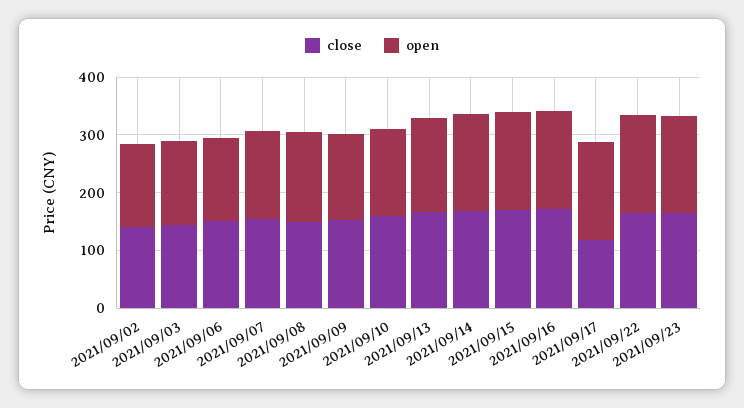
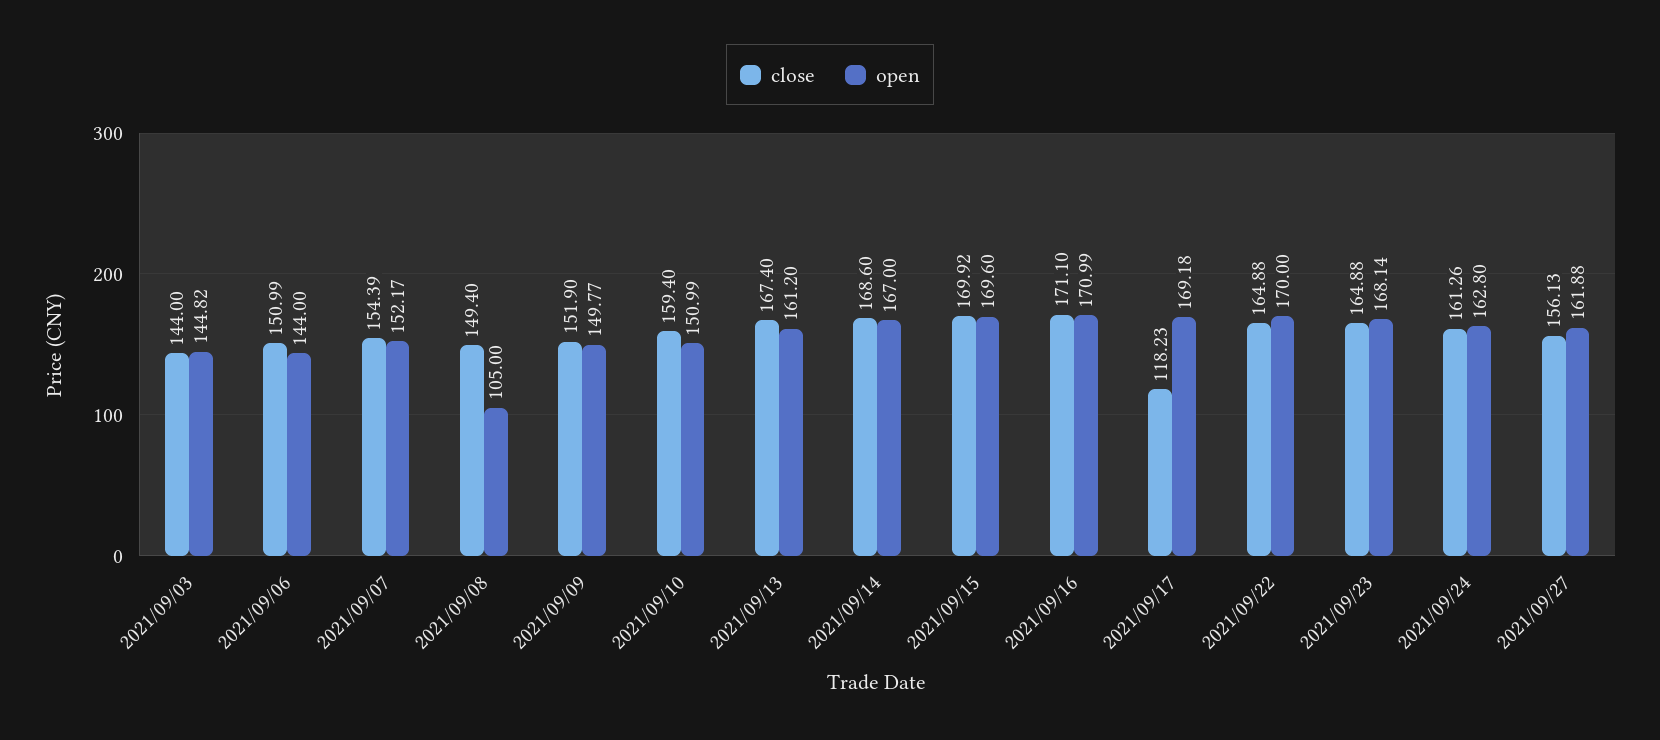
close, 2021/09/02: 140 -> none
open, 2021/09/02: 140 -> none
open, 2021/09/08: 160 -> 105
close, 2021/09/24: none -> 161.26
open, 2021/09/24: none -> 162.8
close, 2021/09/27: none -> 156.13
open, 2021/09/27: none -> 161.88

